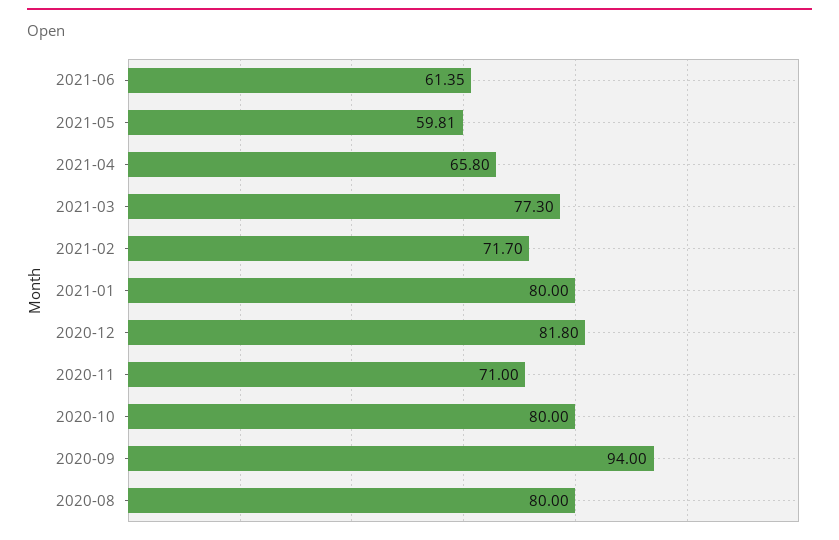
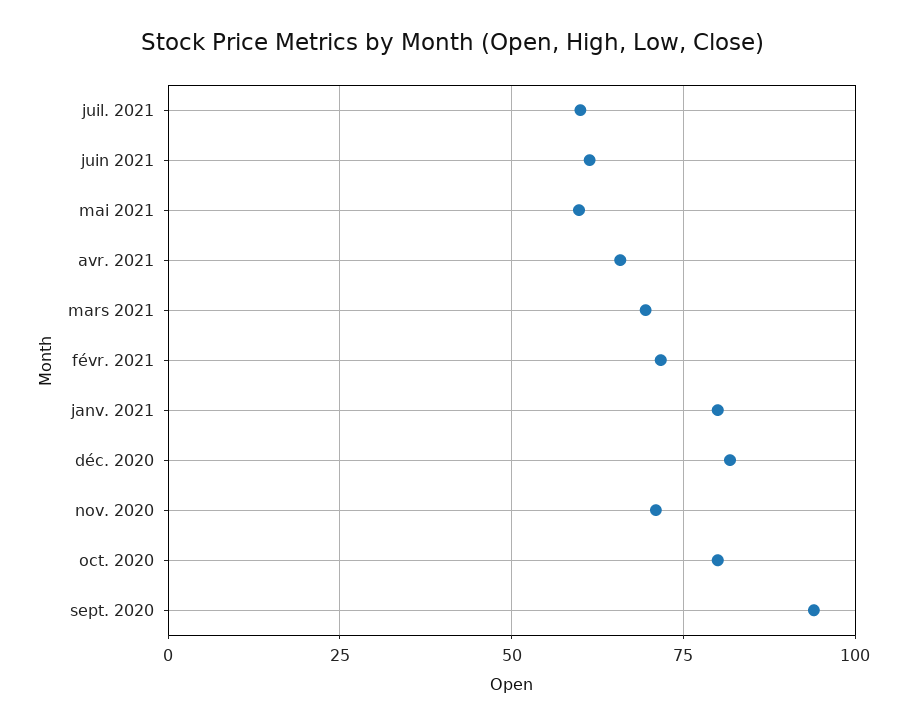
2021-03: 77.3 -> 70
2020-08: 80 -> none
juil. 2021: none -> 60

